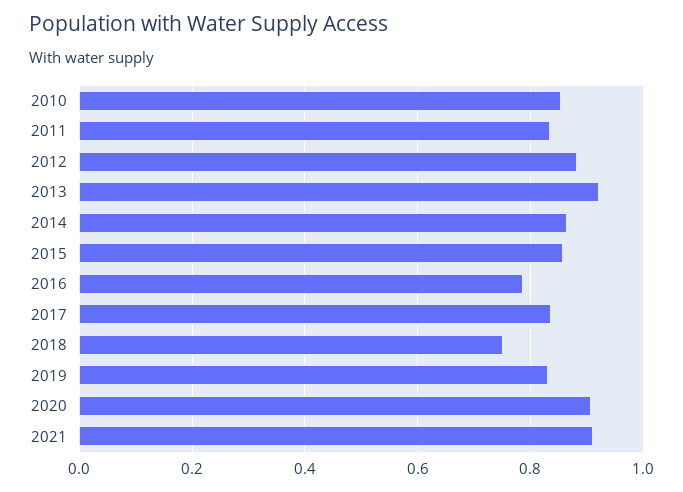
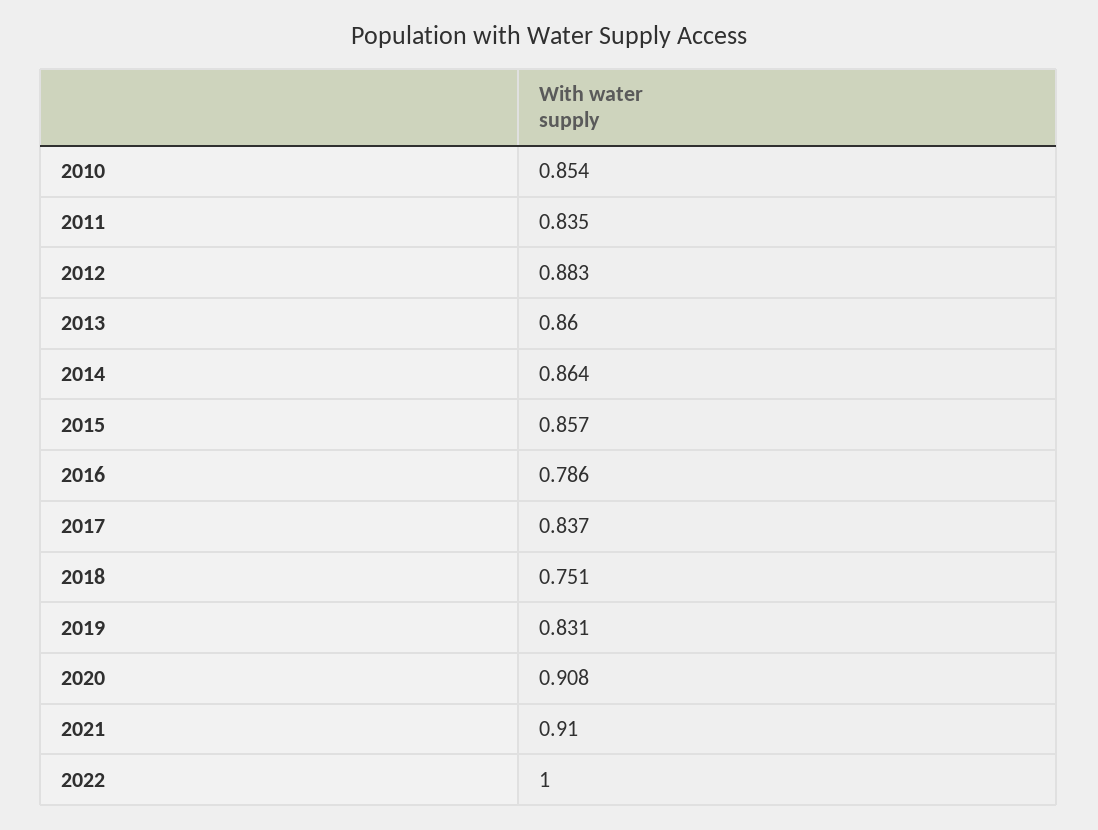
2013: 0.92 -> 0.86
2022: none -> 1

